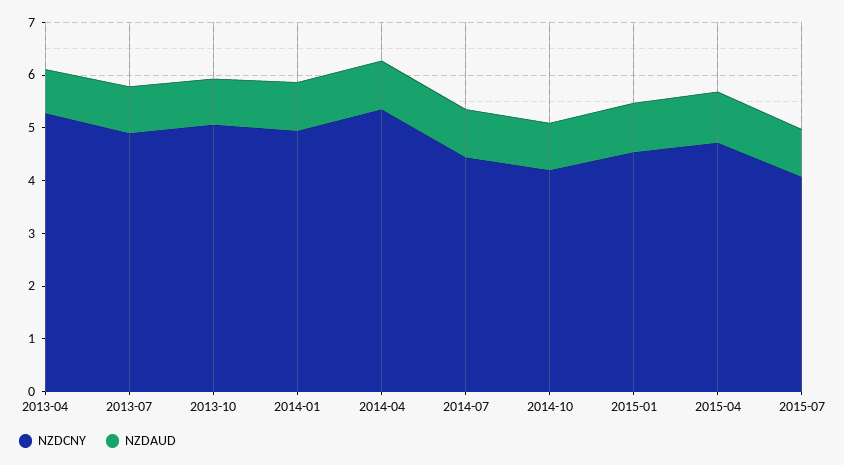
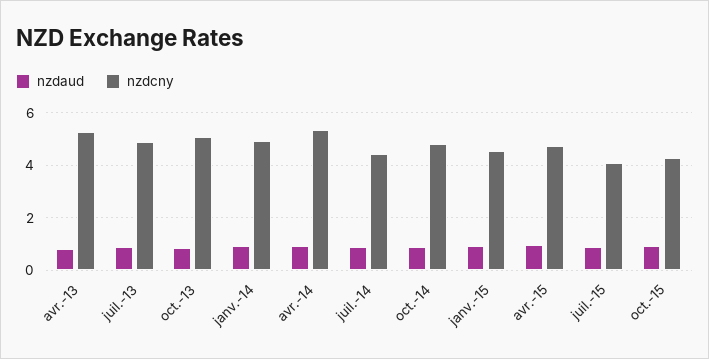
NZDCNY, 2014-10: 4.2 -> 4.75
NZDAUD, oct.-15: none -> 1
NZDCNY, oct.-15: none -> 4.25

